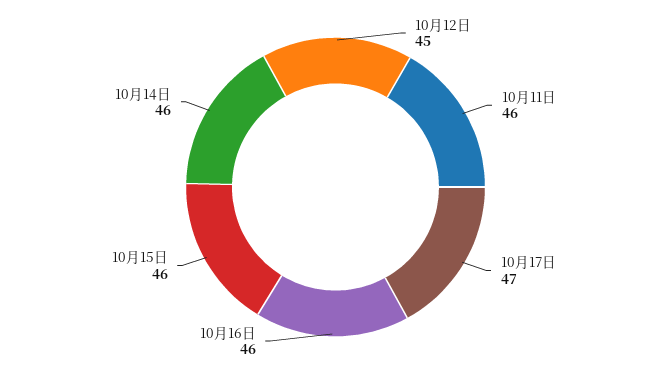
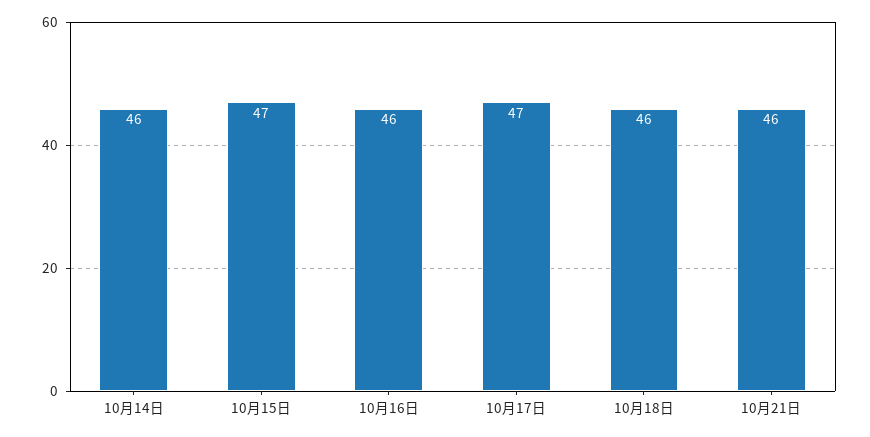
10月12日: 45 -> none
10月11日: 46 -> none
10月15日: 46 -> 47
10月18日: none -> 46
10月21日: none -> 46

